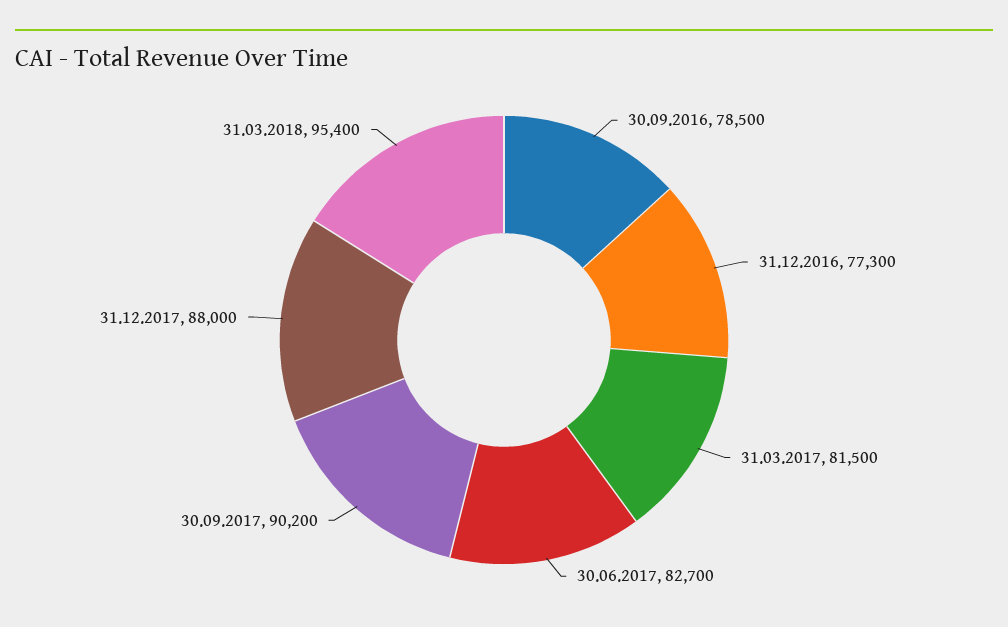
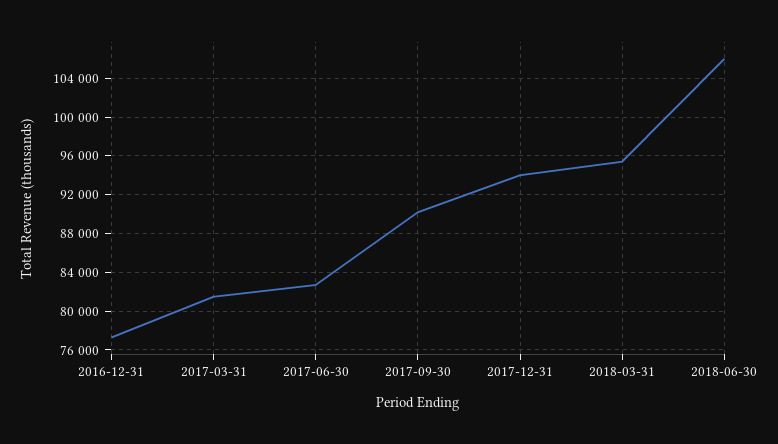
30.09.2016: 78500 -> none
31.12.2017: 88000 -> 94000
2018-06-30: none -> 106000

